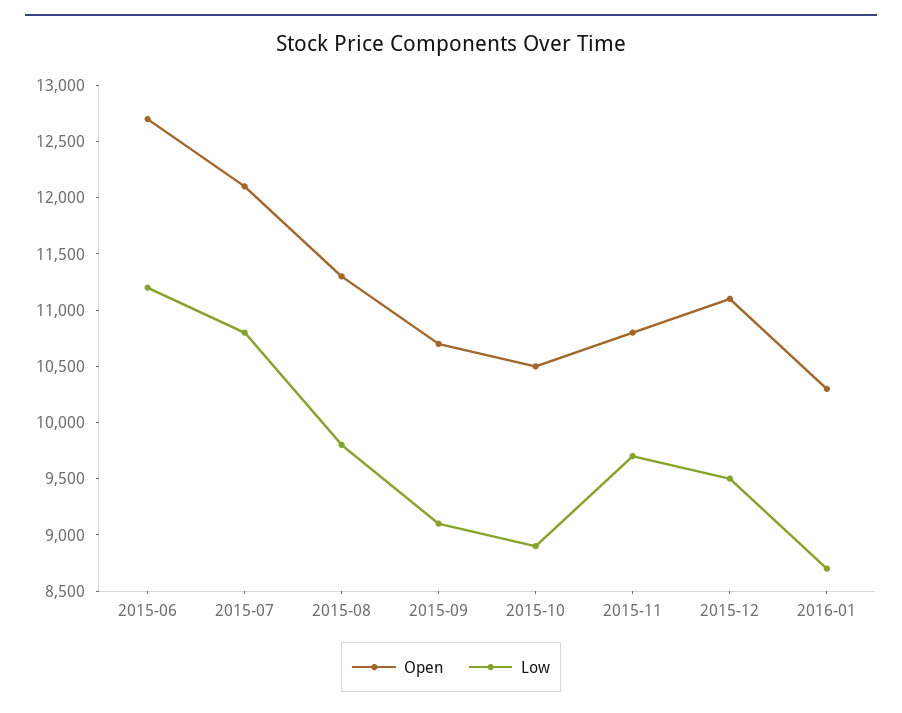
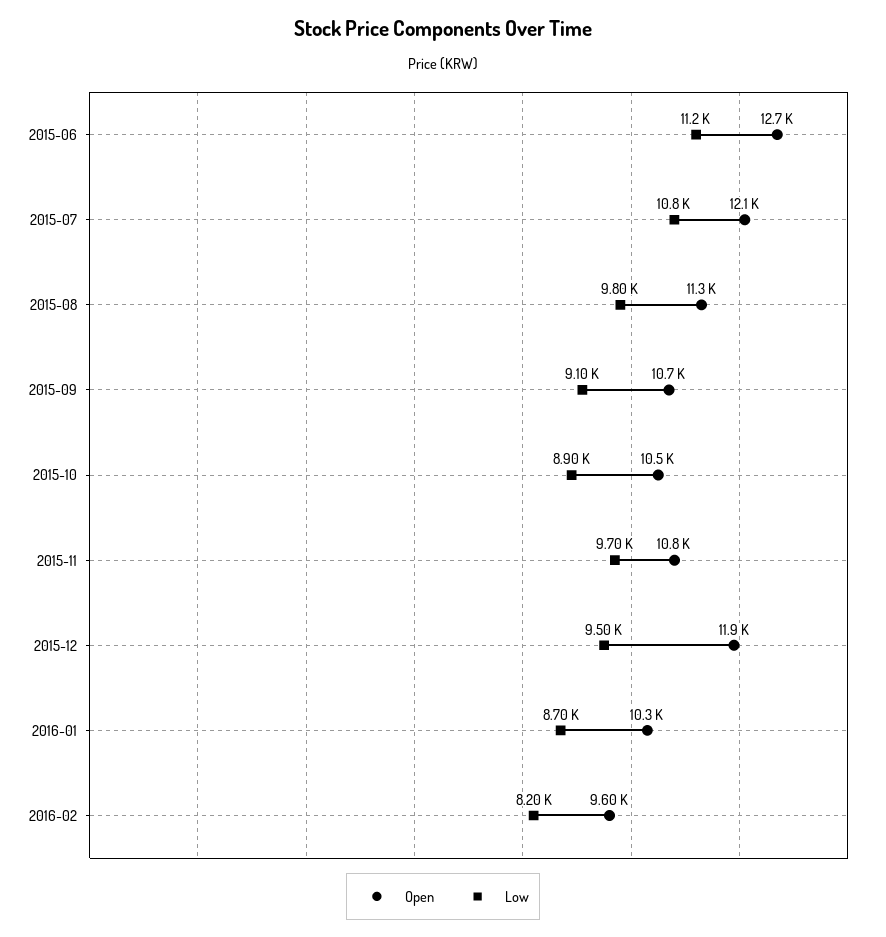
Open, 2015-12: 11100 -> 11900
Open, 2016-02: none -> 9600
Low, 2016-02: none -> 8200

